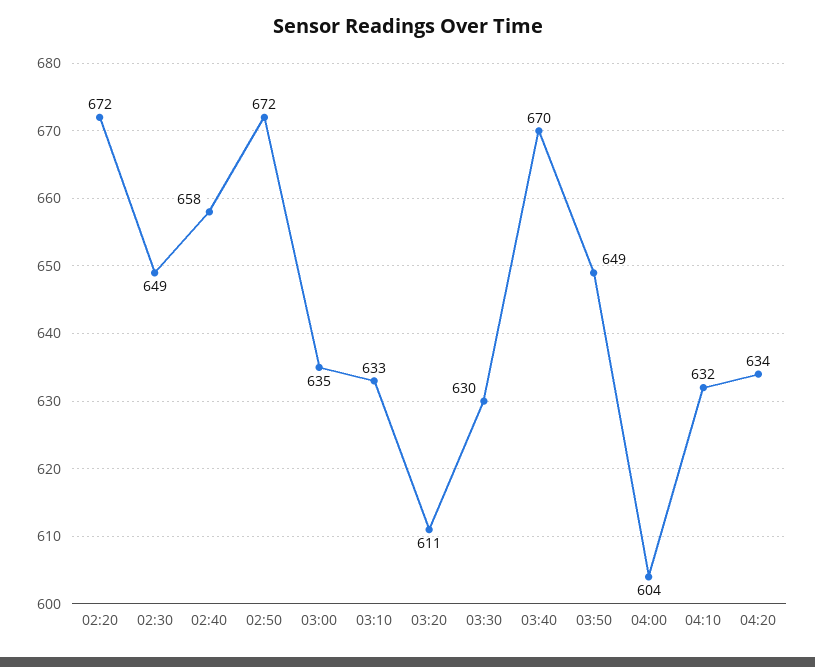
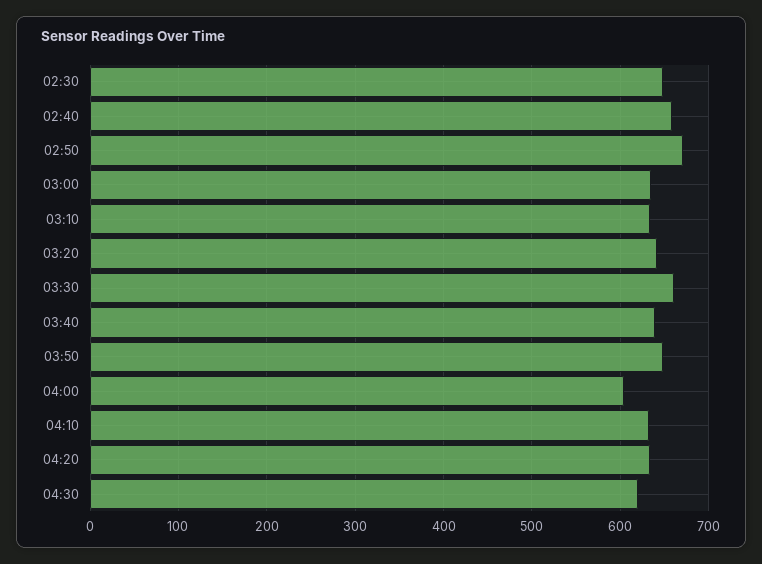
02:20: 672 -> none
03:20: 611 -> 640
03:30: 630 -> 660
03:40: 670 -> 640
04:30: none -> 620

